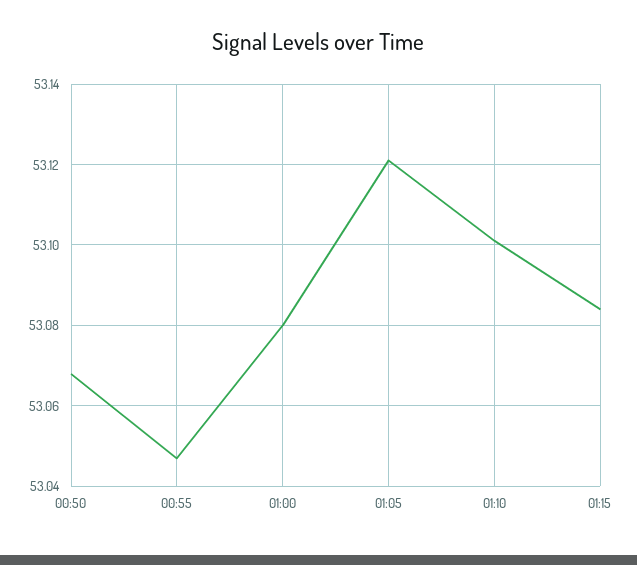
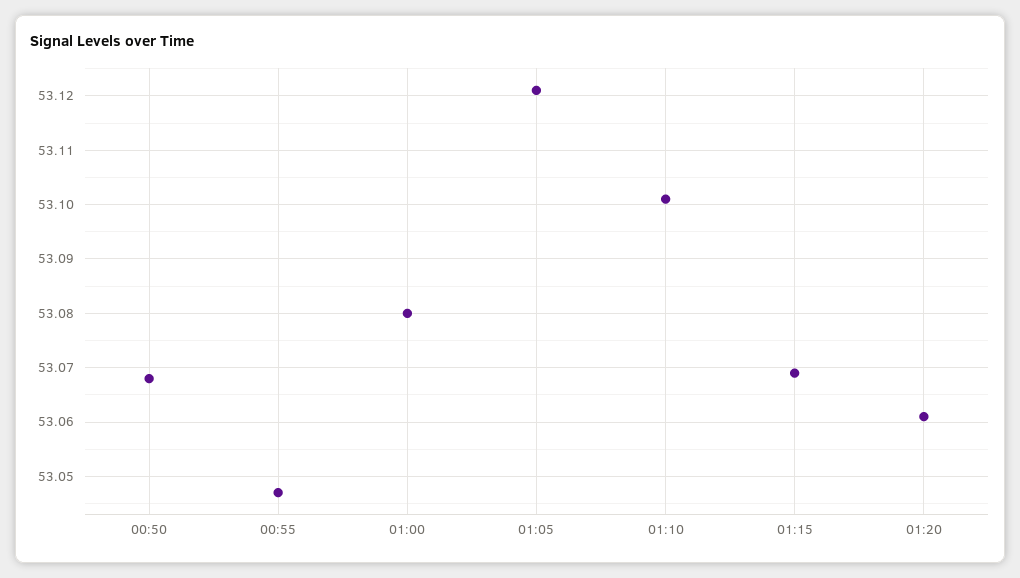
01:15: 53.085 -> 53.07
01:20: none -> 53.06

